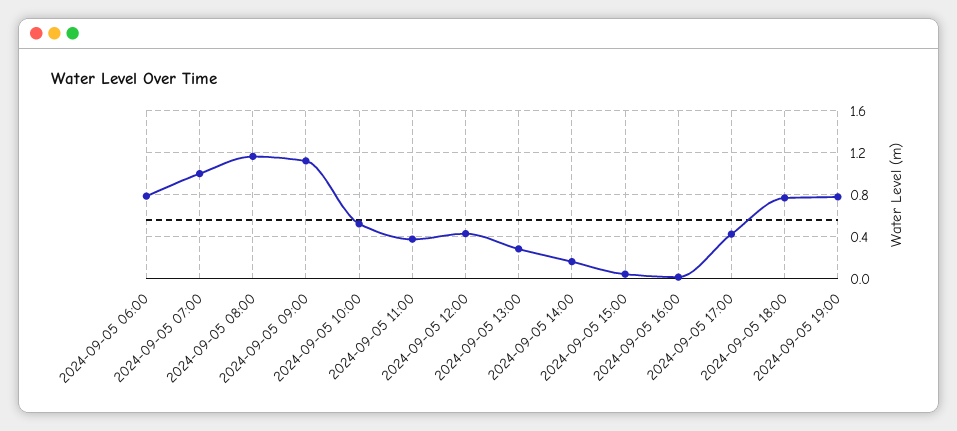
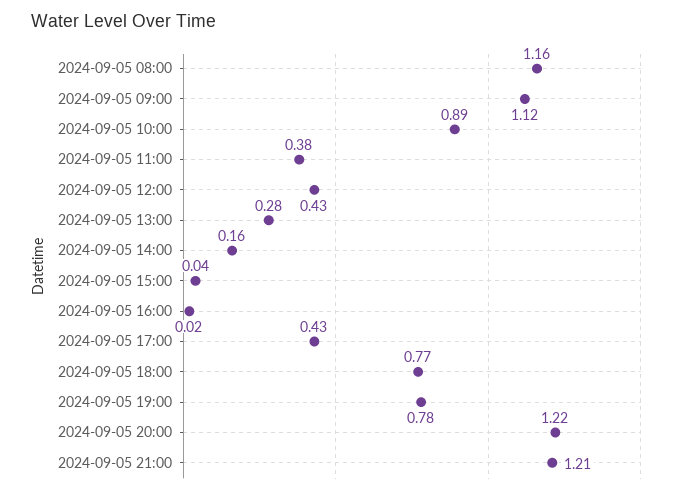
2024-09-05 06:00: 0.8 -> none
2024-09-05 07:00: 1 -> none
2024-09-05 10:00: 0.5 -> 0.89
2024-09-05 20:00: none -> 1.22
2024-09-05 21:00: none -> 1.21

